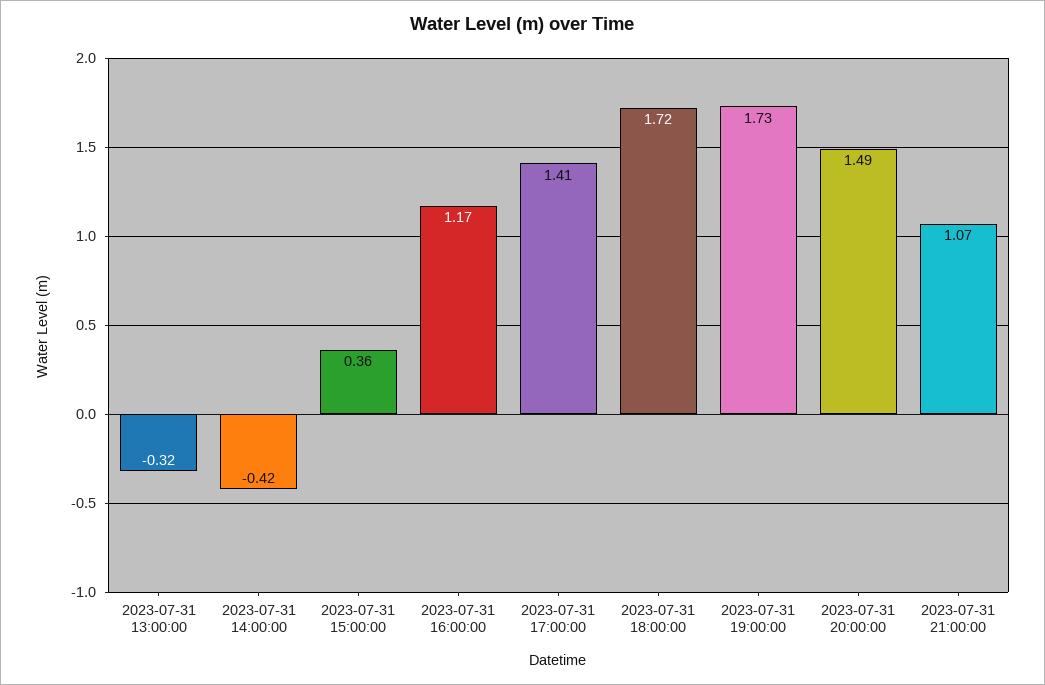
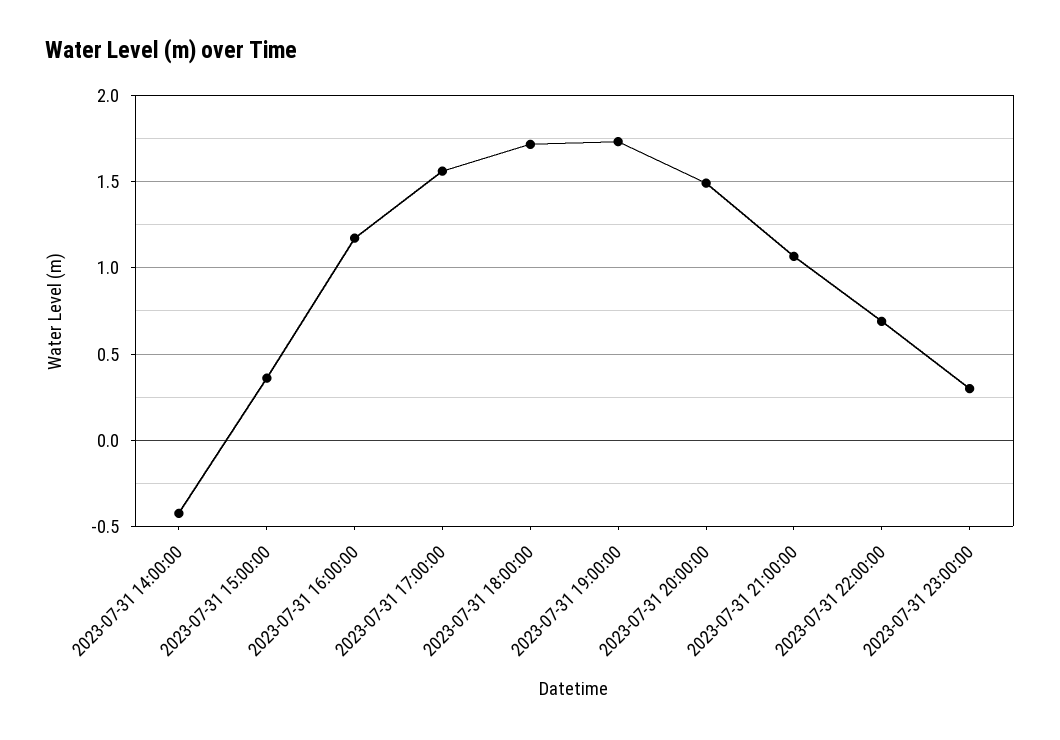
2023-07-31 13:00:00: -0.32 -> none
2023-07-31 17:00:00: 1.41 -> 1.55
2023-07-31 22:00:00: none -> 0.7
2023-07-31 23:00:00: none -> 0.3

